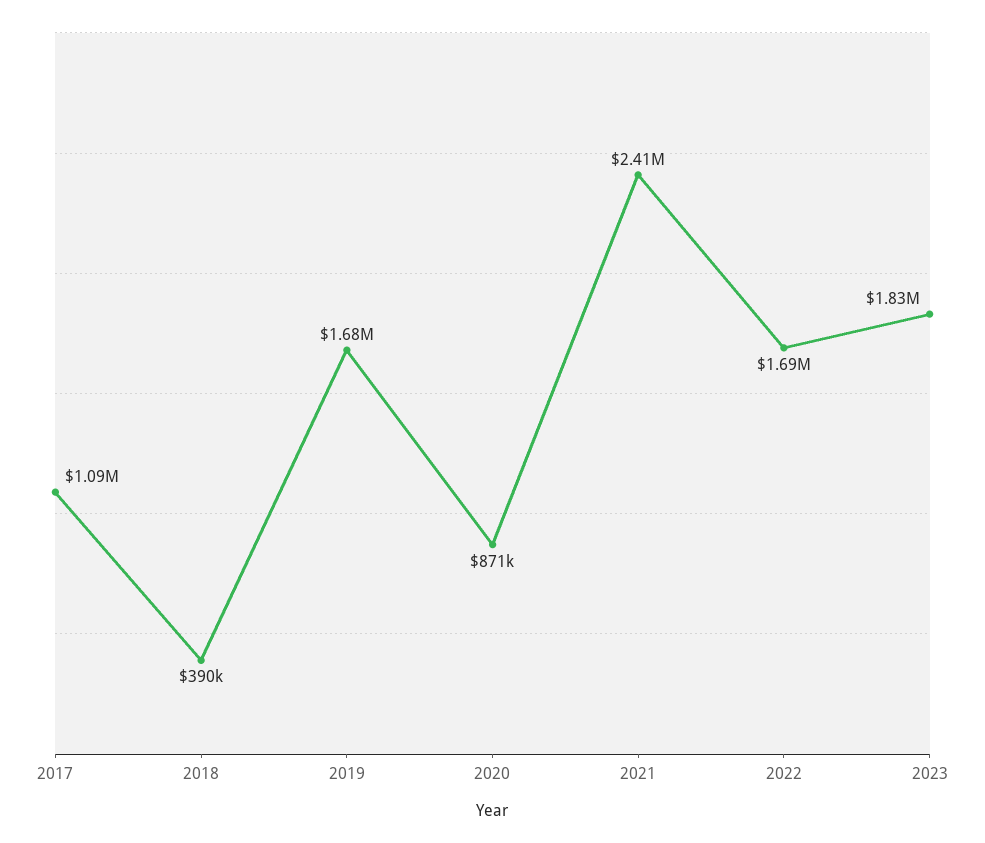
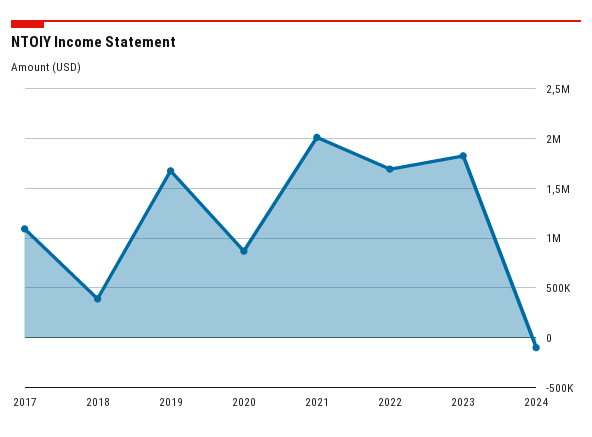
2021: 2410000 -> 2000000
2024: none -> -100000

